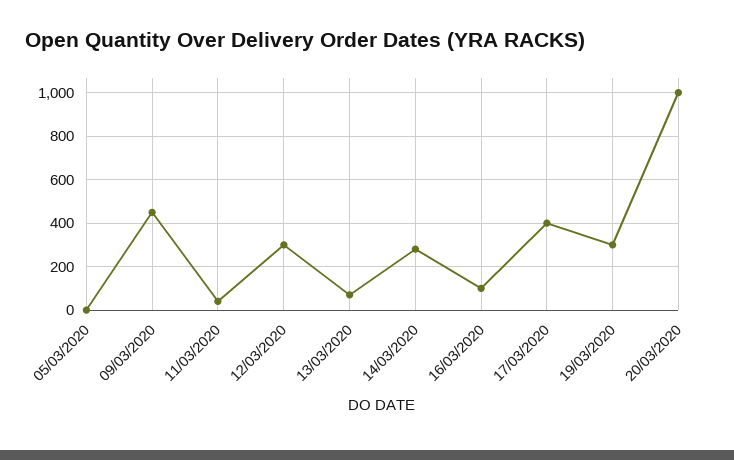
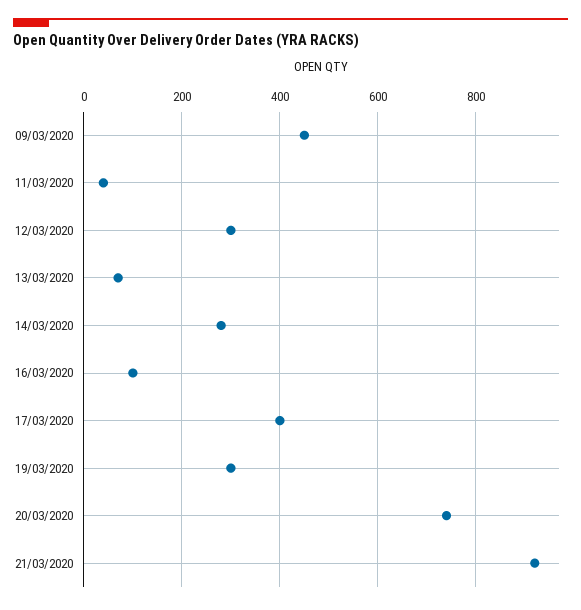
05/03/2020: 0 -> none
20/03/2020: 1000 -> 740
21/03/2020: none -> 920

